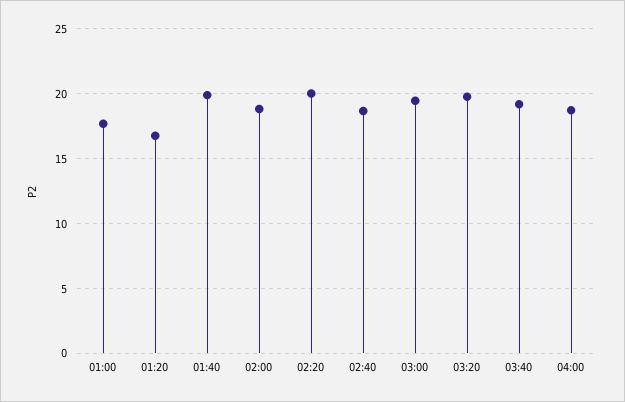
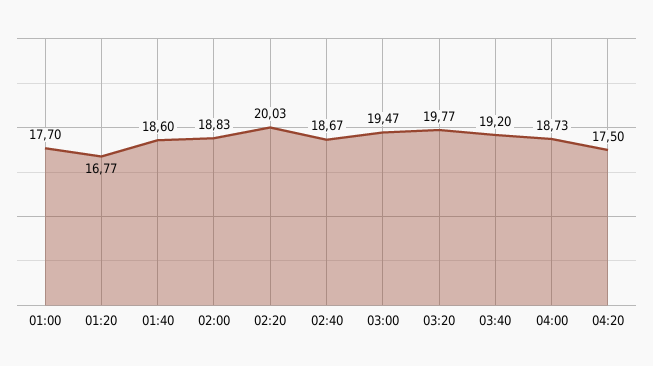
01:40: 20 -> 18.6
04:20: none -> 17.5

